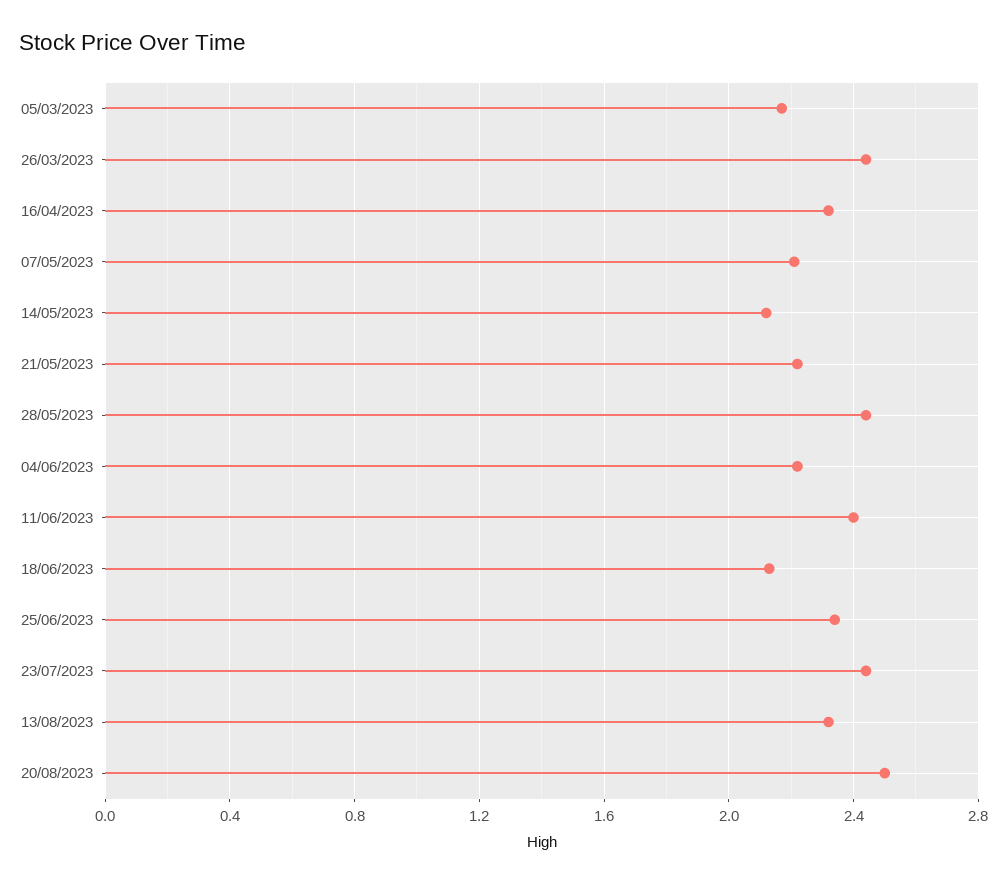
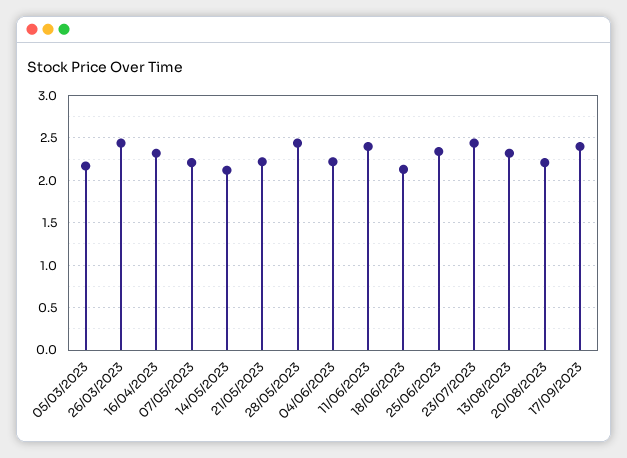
20/08/2023: 2.5 -> 2.2
17/09/2023: none -> 2.4

